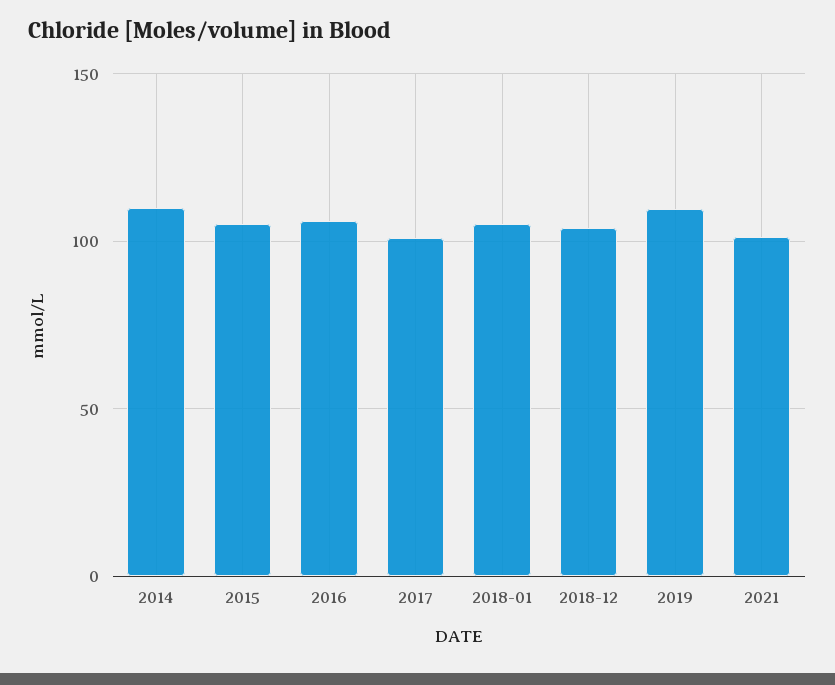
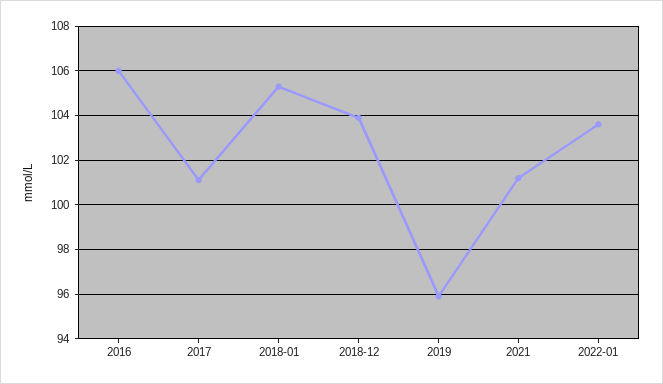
2014: 110 -> none
2015: 105 -> none
2019: 110 -> 96
2022-01: none -> 103.5

